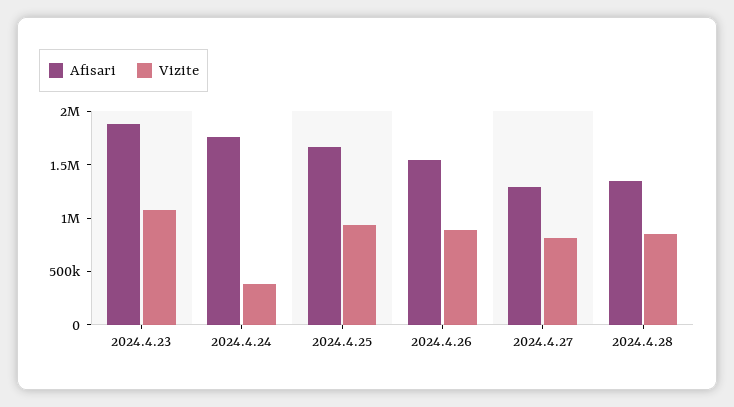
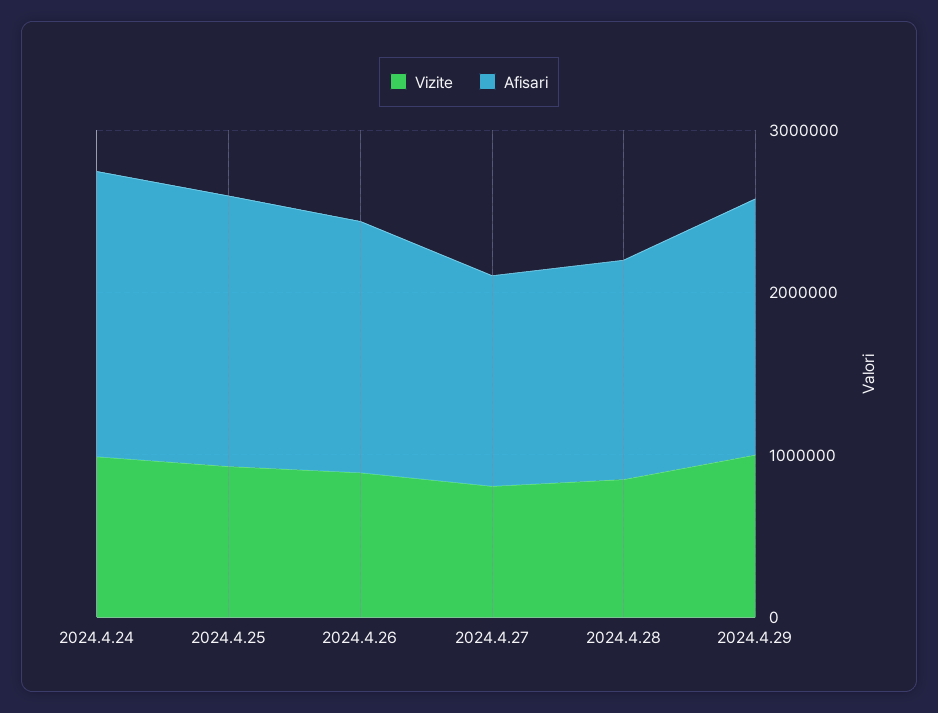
Afisari, 2024.4.23: 1900000 -> none
Vizite, 2024.4.23: 1100000 -> none
Vizite, 2024.4.24: 400000 -> 1000000
Vizite, 2024.4.29: none -> 1000000
Afisari, 2024.4.29: none -> 1600000

